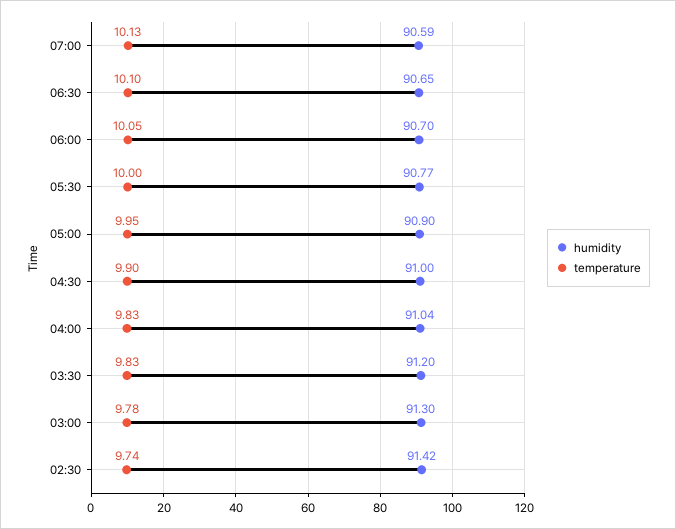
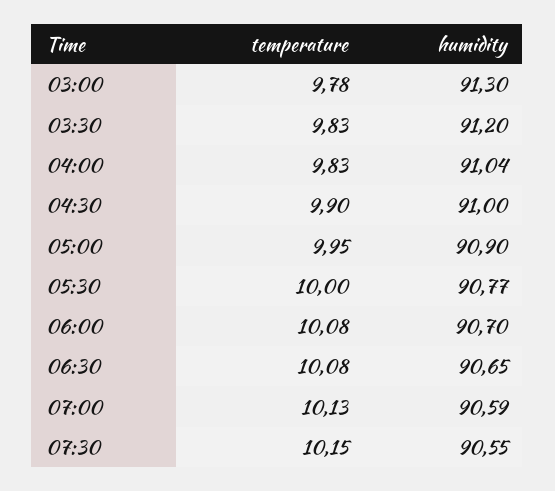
temperature, 06:30: 10.1 -> 10.08
temperature, 06:00: 10.05 -> 10.08
humidity, 02:30: 91.42 -> none
temperature, 02:30: 9.74 -> none
temperature, 07:30: none -> 10.15
humidity, 07:30: none -> 90.55

